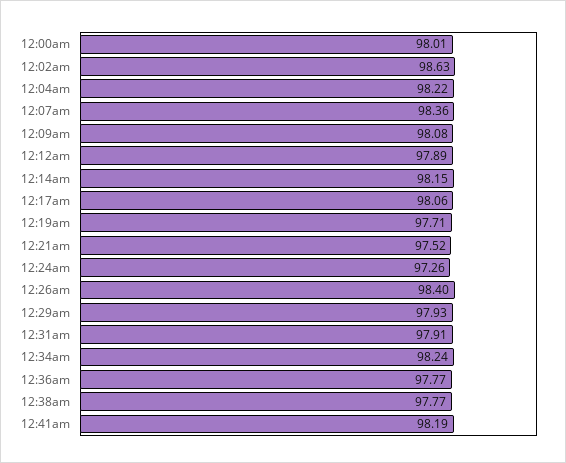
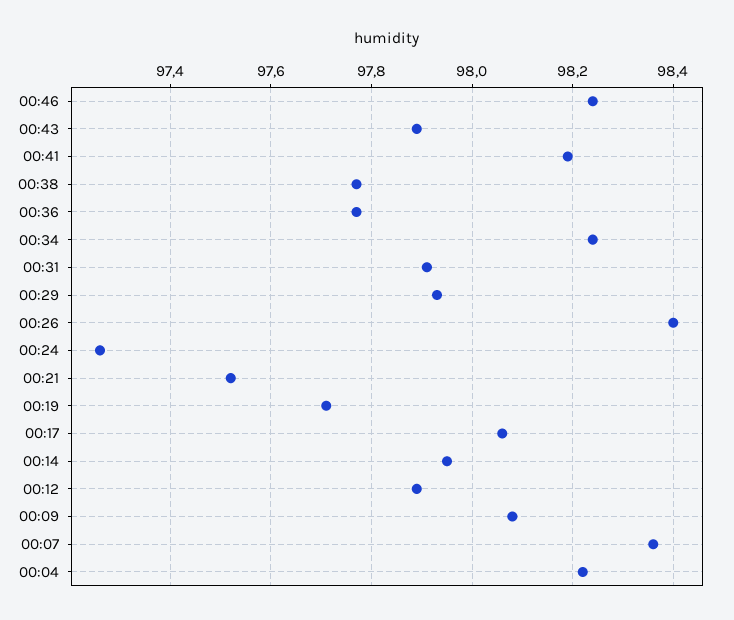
12:00am: 98.01 -> none
12:02am: 98.63 -> none
12:14am: 98.15 -> 97.95
00:46: none -> 98.25
00:43: none -> 97.9

